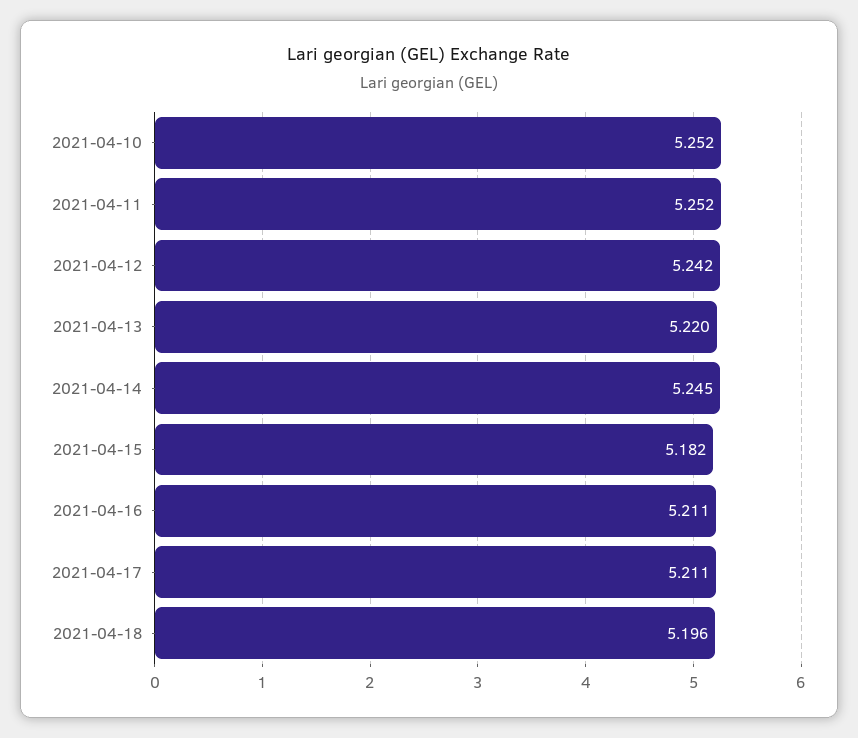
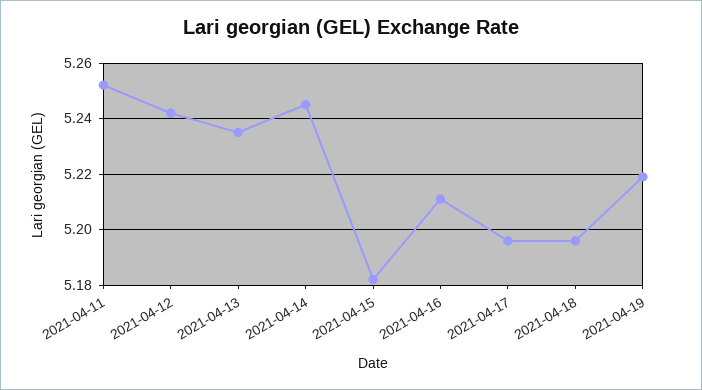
2021-04-10: 5.252 -> none
2021-04-13: 5.22 -> 5.235
2021-04-17: 5.211 -> 5.195
2021-04-19: none -> 5.22

